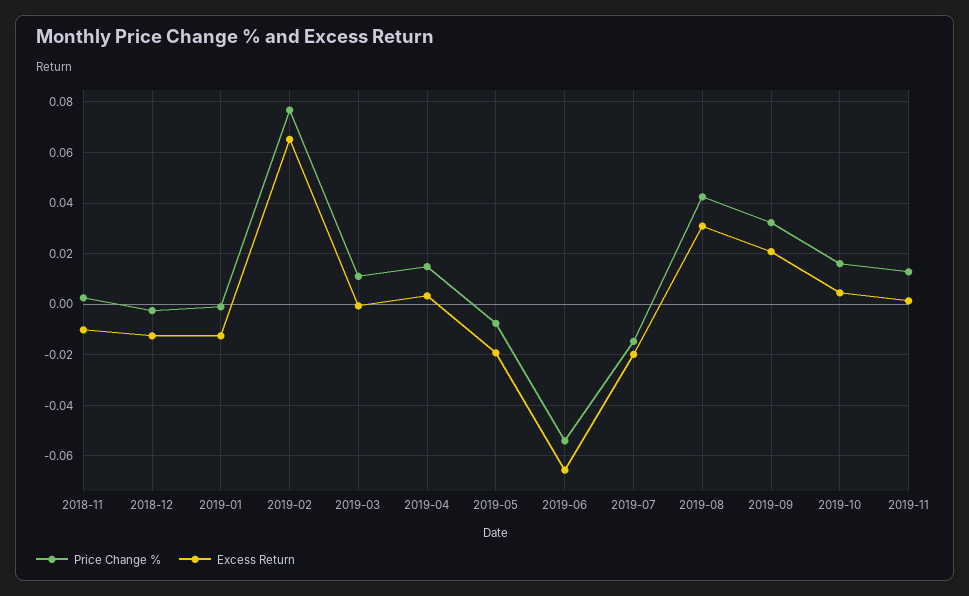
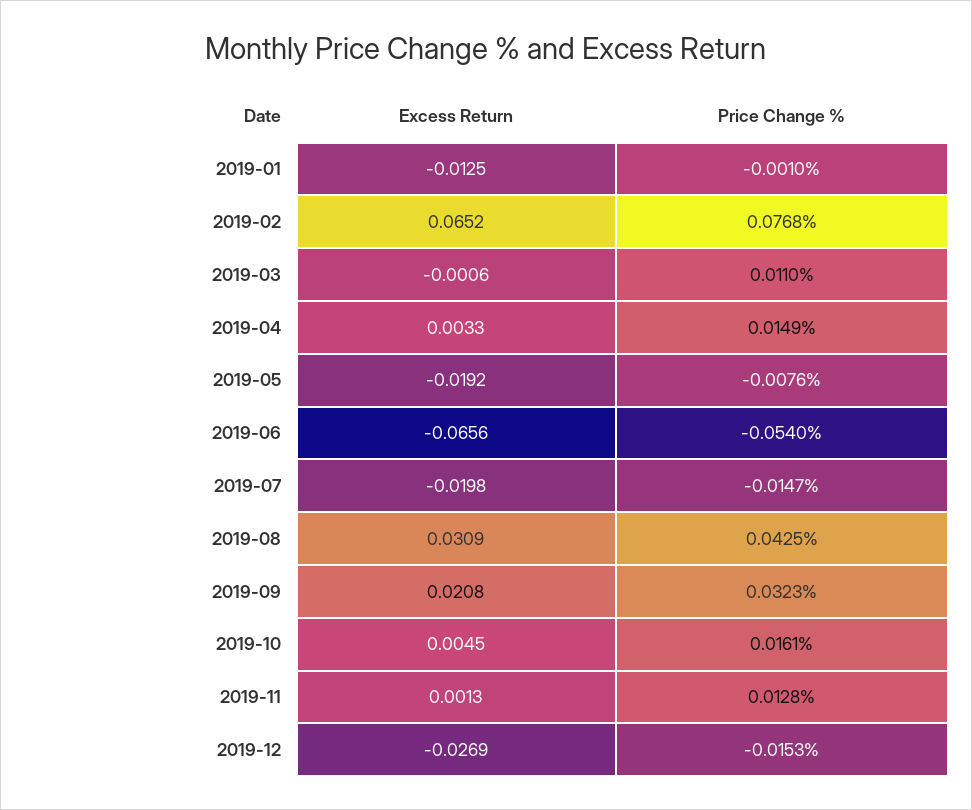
Price Change %, 2018-11: 0.0025 -> none
Excess Return, 2018-11: -0.01 -> none
Price Change %, 2018-12: -0.0025 -> none
Excess Return, 2018-12: -0.0125 -> none
Excess Return, 2019-12: none -> -0.0269
Price Change %, 2019-12: none -> -0.0153

